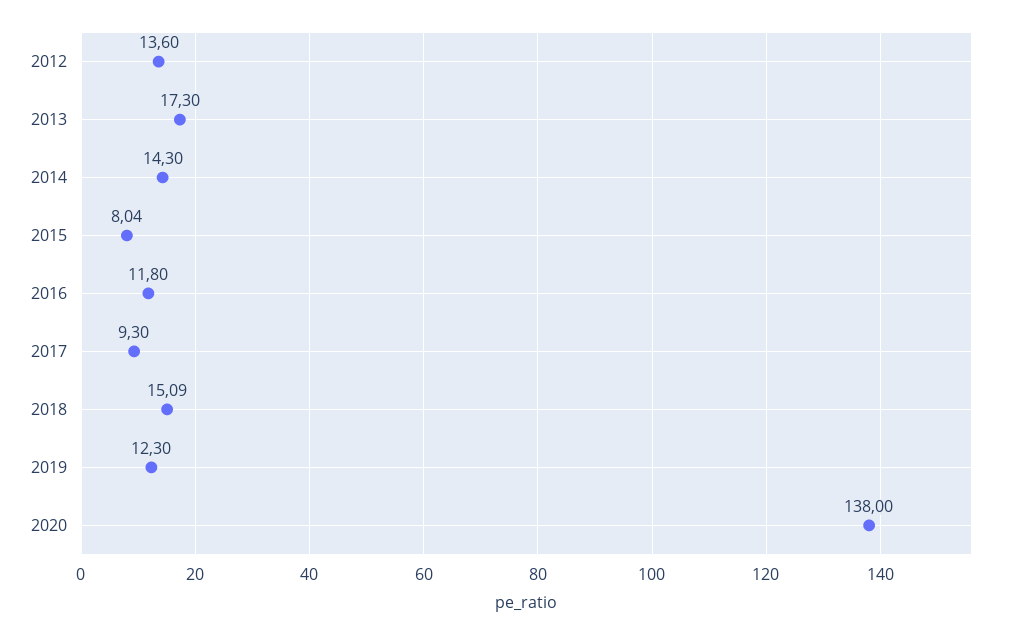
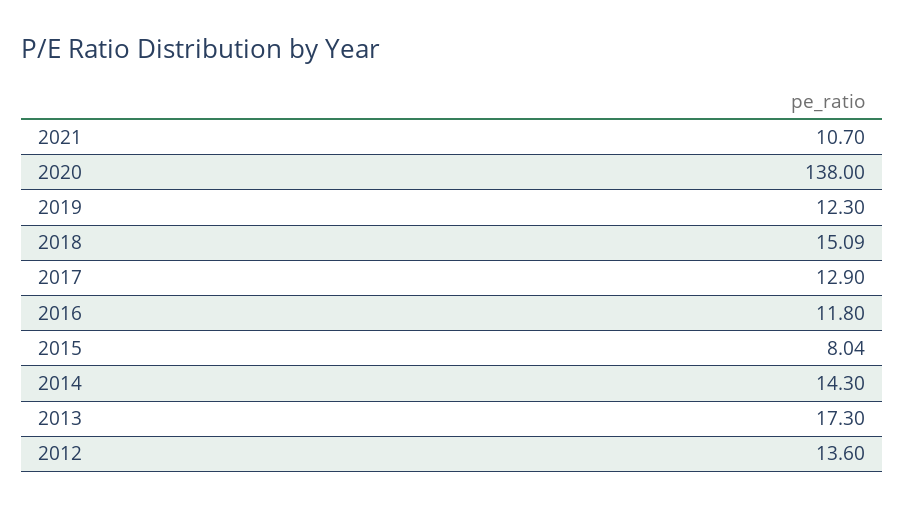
2017: 9.3 -> 12.9
2021: none -> 10.7

